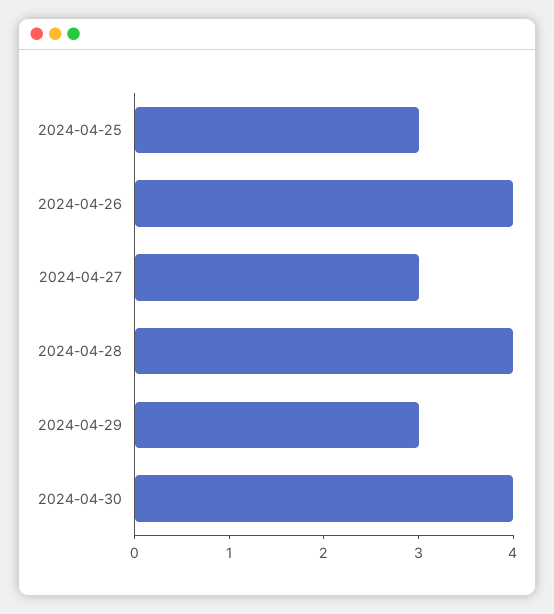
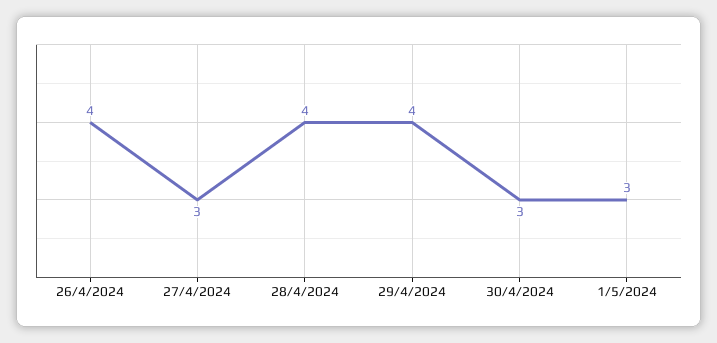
2024-04-25: 3 -> none
2024-04-29: 3 -> 4
2024-04-30: 4 -> 3
1/5/2024: none -> 3

